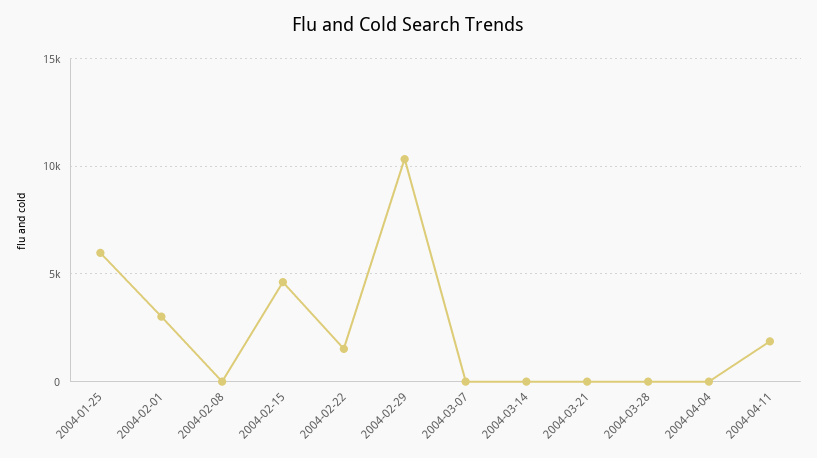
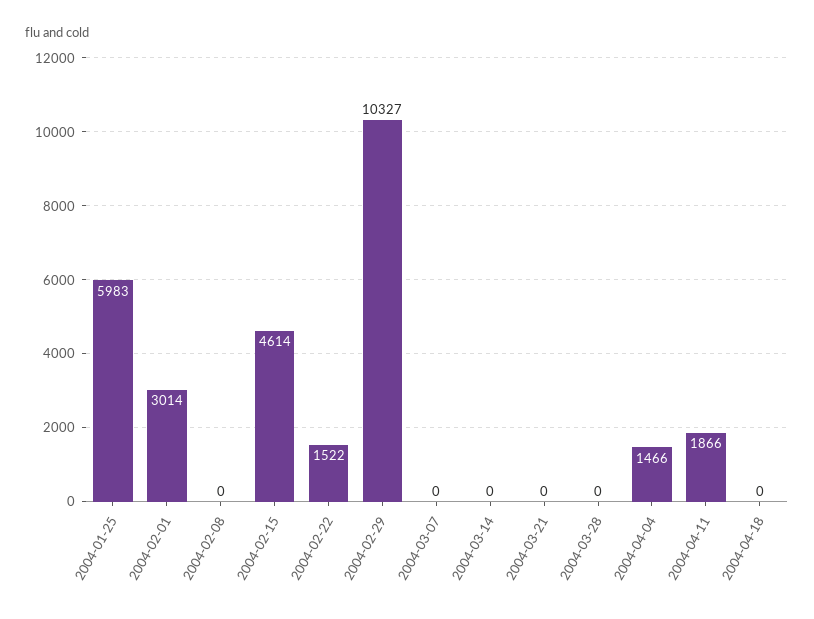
2004-04-04: 0 -> 1466
2004-04-18: none -> 0

